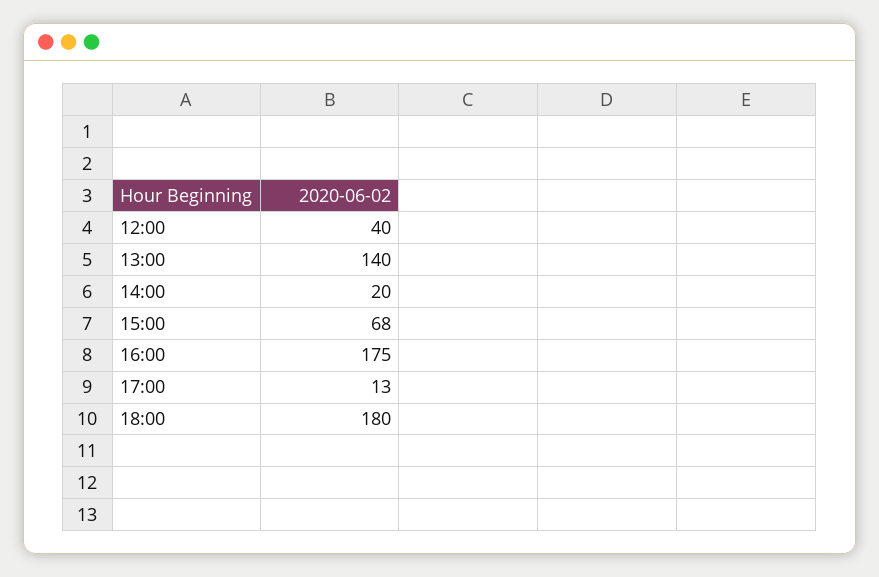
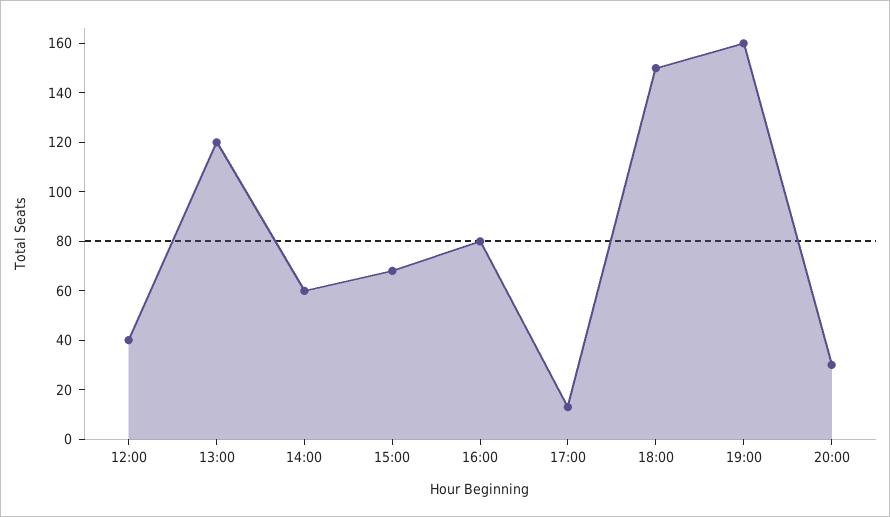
13:00: 140 -> 120
14:00: 20 -> 60
16:00: 175 -> 80
18:00: 180 -> 150
19:00: none -> 160
20:00: none -> 30

